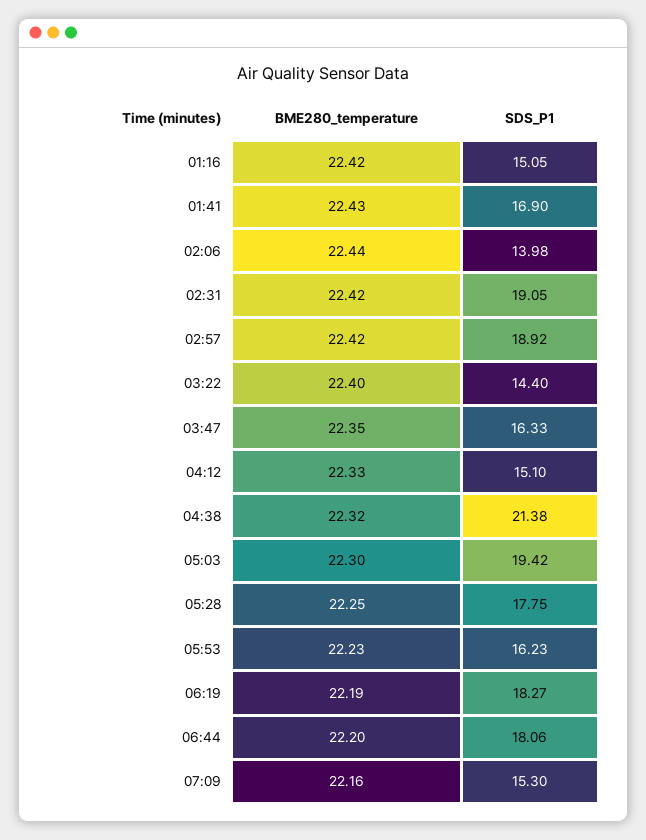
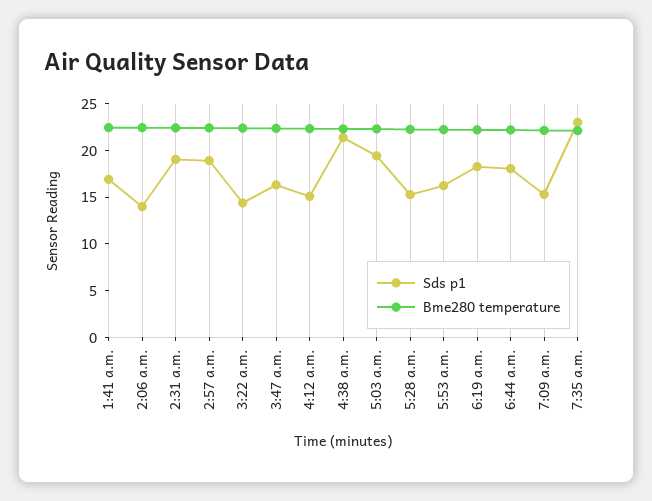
BME280_temperature, 01:16: 22.42 -> none
SDS_P1, 01:16: 15.05 -> none
SDS_P1, 05:28: 17.75 -> 15
SDS_P1, 7:35 a.m.: none -> 23
BME280_temperature, 7:35 a.m.: none -> 22

